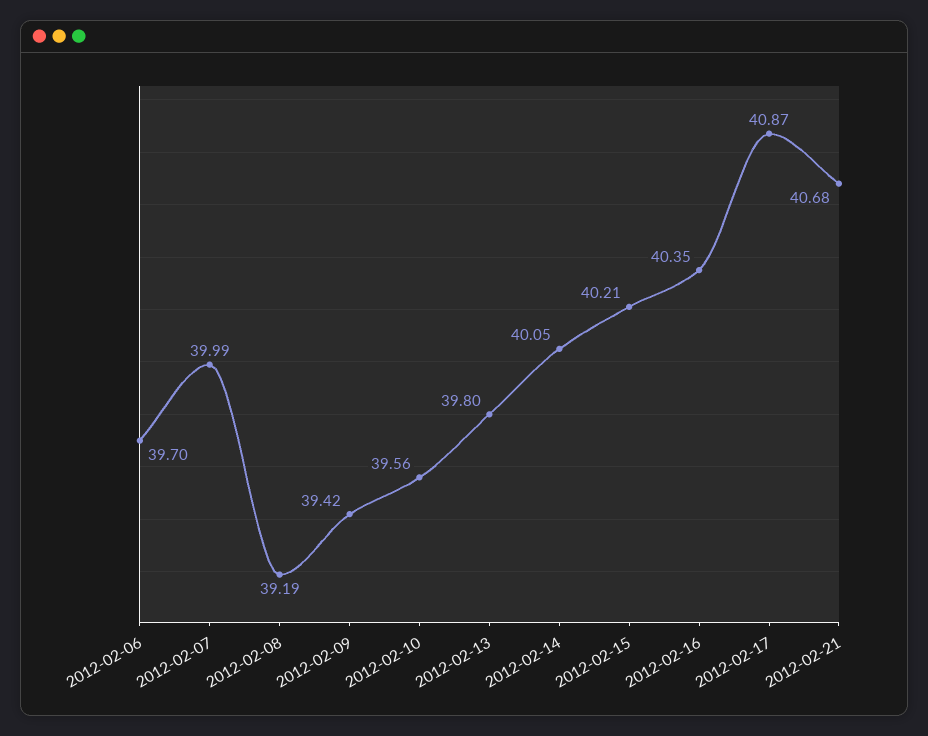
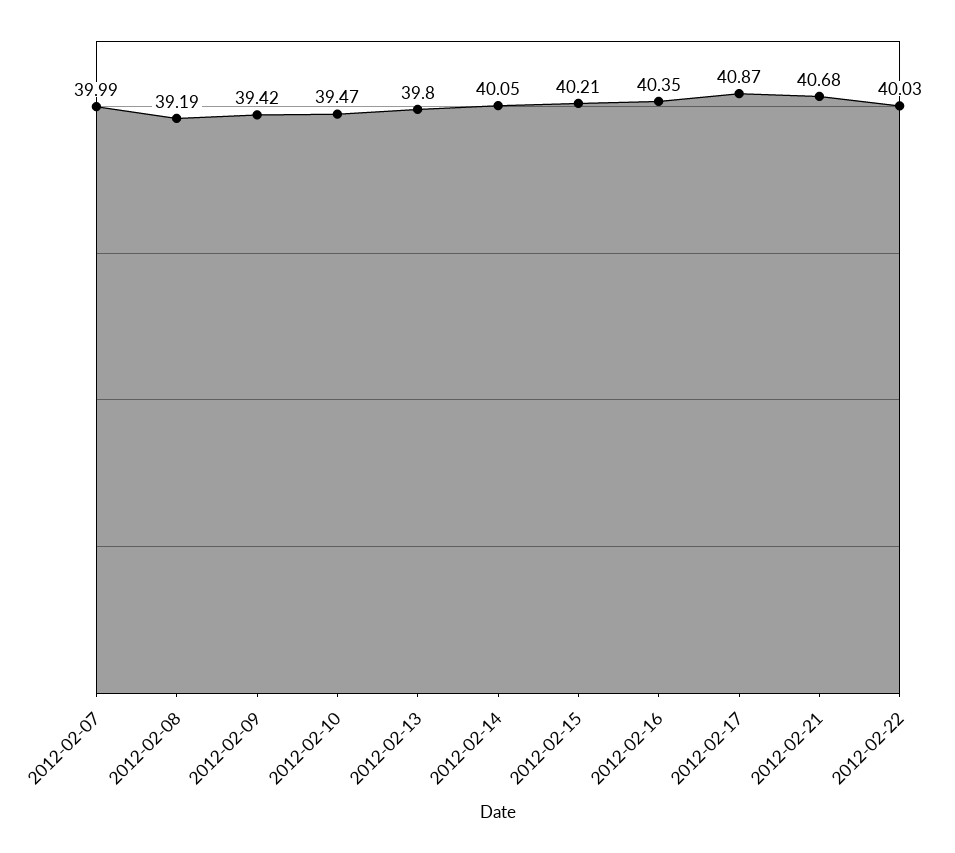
2012-02-06: 39.7 -> none
2012-02-10: 39.56 -> 39.47
2012-02-22: none -> 40.03

